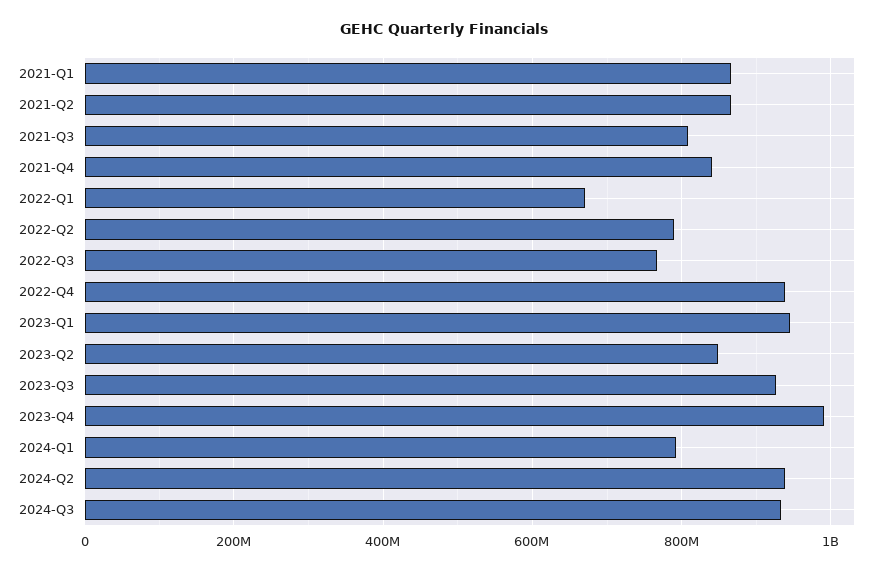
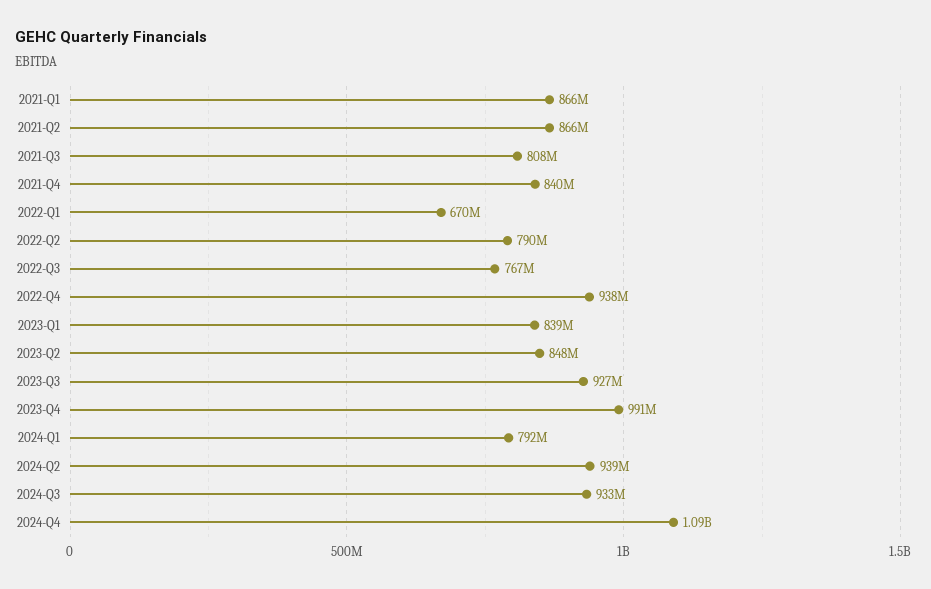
2023-Q1: 940000000 -> 839000000
2024-Q4: none -> 1090000000

